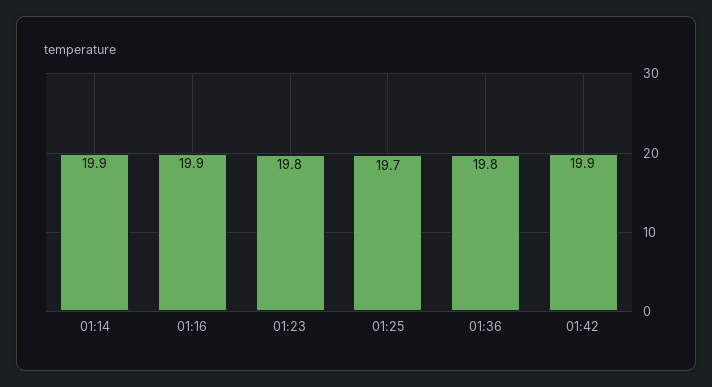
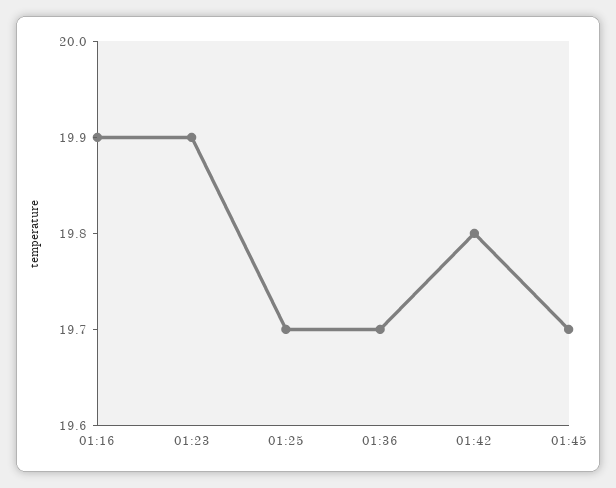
01:14: 19.9 -> none
01:23: 19.8 -> 19.9
01:36: 19.8 -> 19.7
01:42: 19.9 -> 19.8
01:45: none -> 19.7

